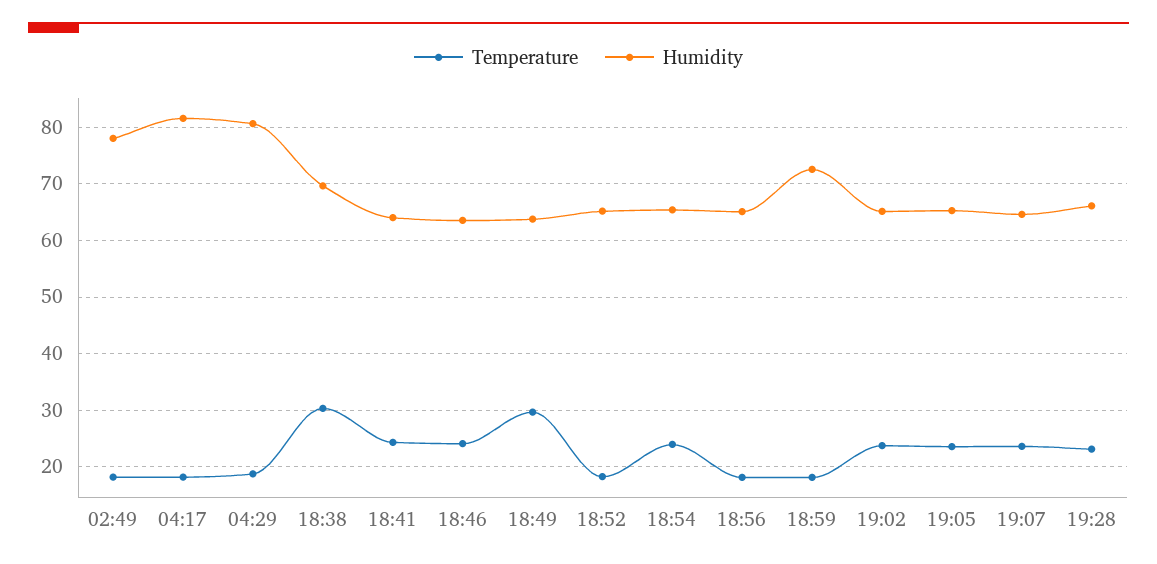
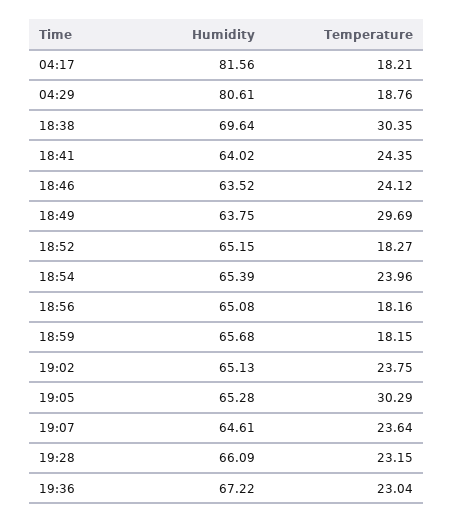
Temperature, 02:49: 18 -> none
Humidity, 02:49: 78 -> none
Humidity, 18:59: 72 -> 65.68
Temperature, 19:05: 24 -> 30.29
Humidity, 19:36: none -> 67.22
Temperature, 19:36: none -> 23.04

